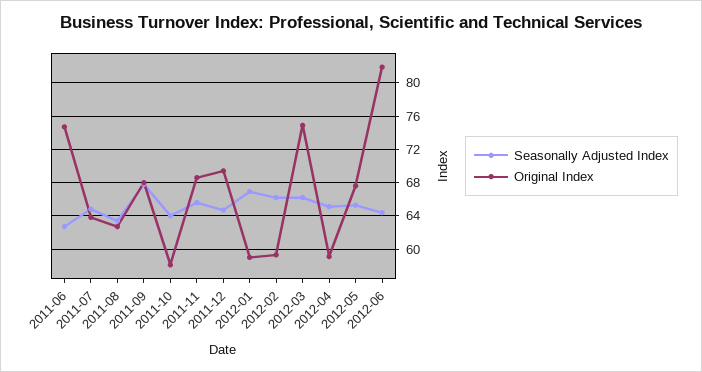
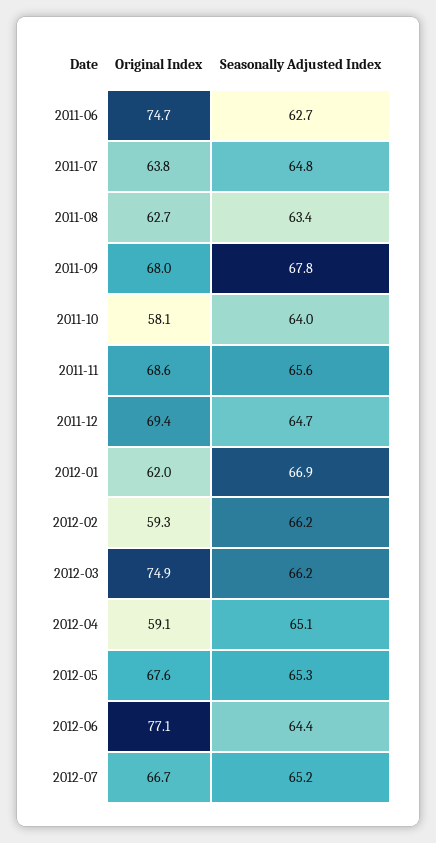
Original Index, 2012-01: 59 -> 62
Original Index, 2012-06: 82 -> 77.1
Original Index, 2012-07: none -> 66.7
Seasonally Adjusted Index, 2012-07: none -> 65.2

